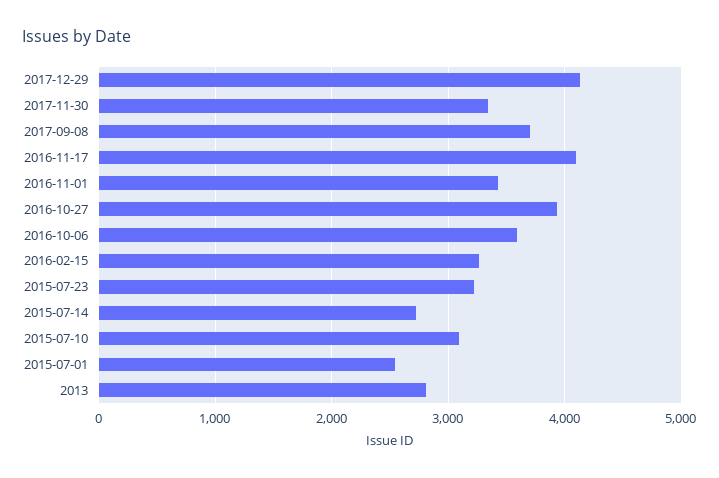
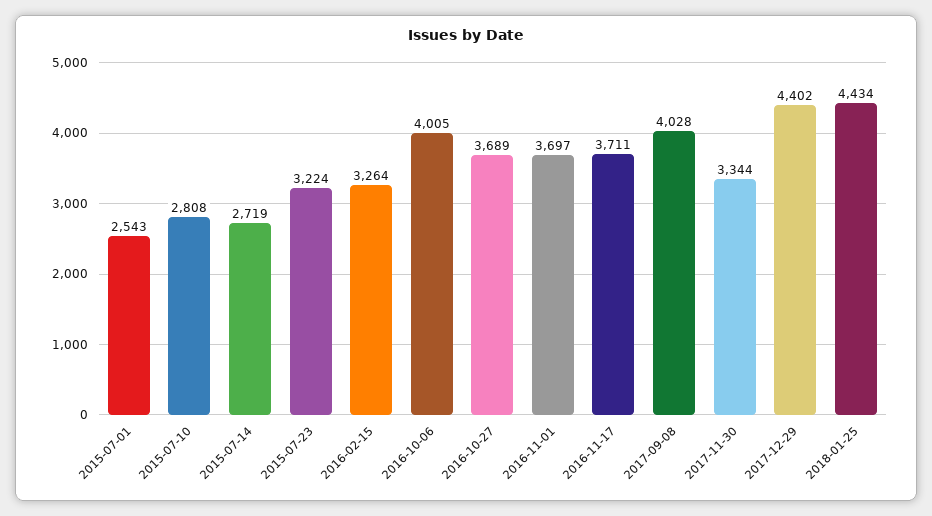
2017-12-29: 4100 -> 4402
2017-09-08: 3700 -> 4028
2016-11-17: 4100 -> 3711
2016-11-01: 3400 -> 3697
2016-10-27: 3900 -> 3689
2016-10-06: 3600 -> 4005
2015-07-10: 3100 -> 2808
2013: 2800 -> none
2018-01-25: none -> 4434

